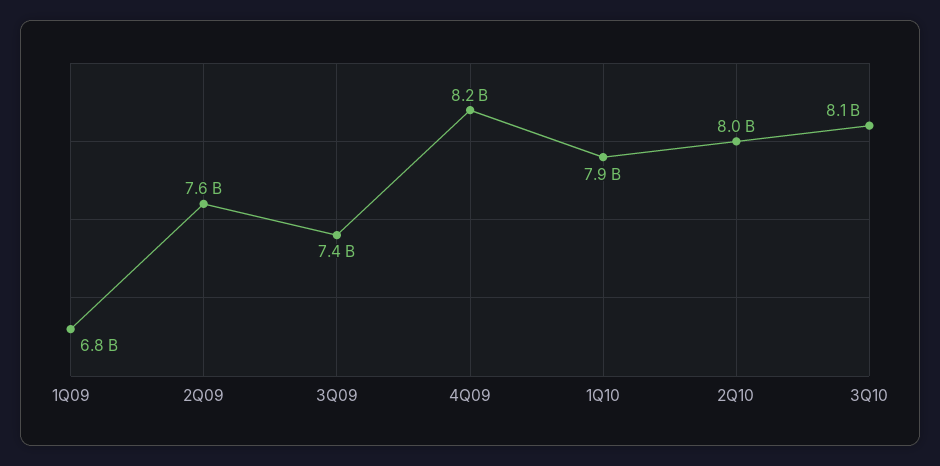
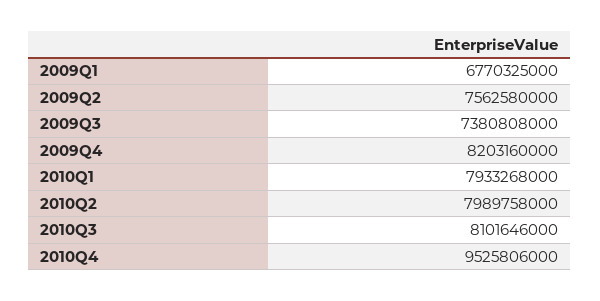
2010Q4: none -> 9525806000

